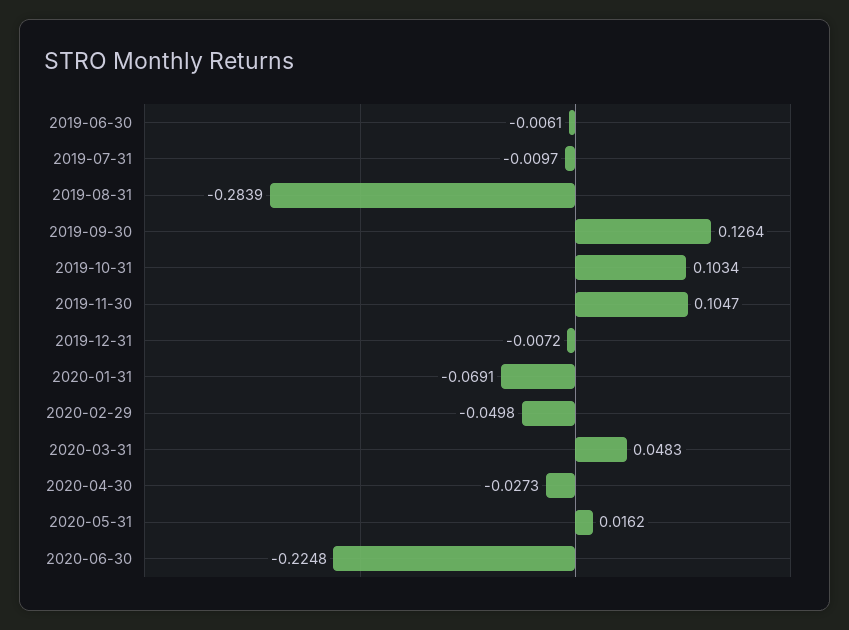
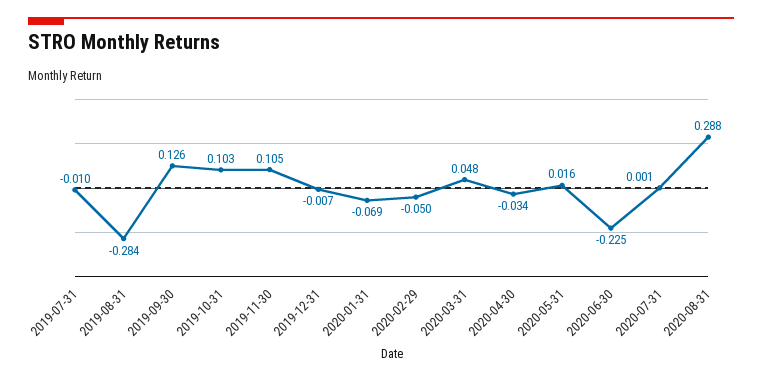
2019-06-30: -0.0061 -> none
2020-04-30: -0.0273 -> -0.034
2020-07-31: none -> 0.001
2020-08-31: none -> 0.288

